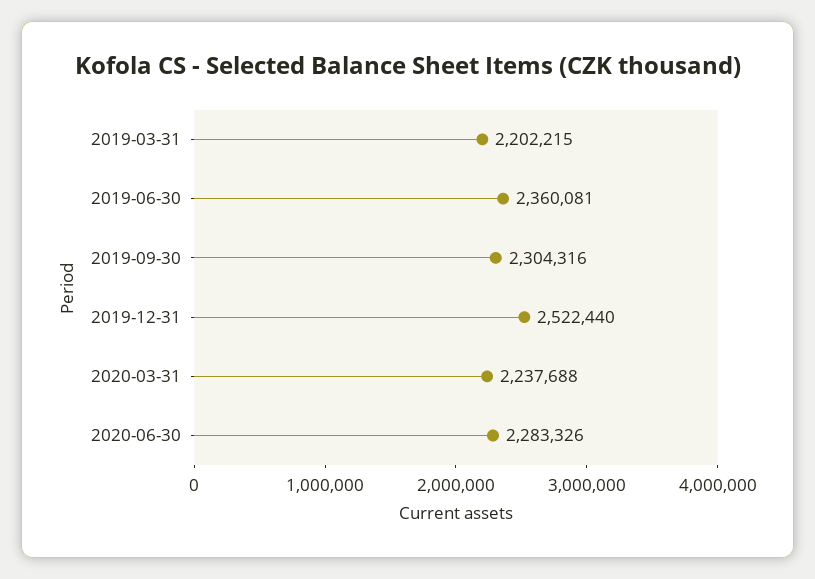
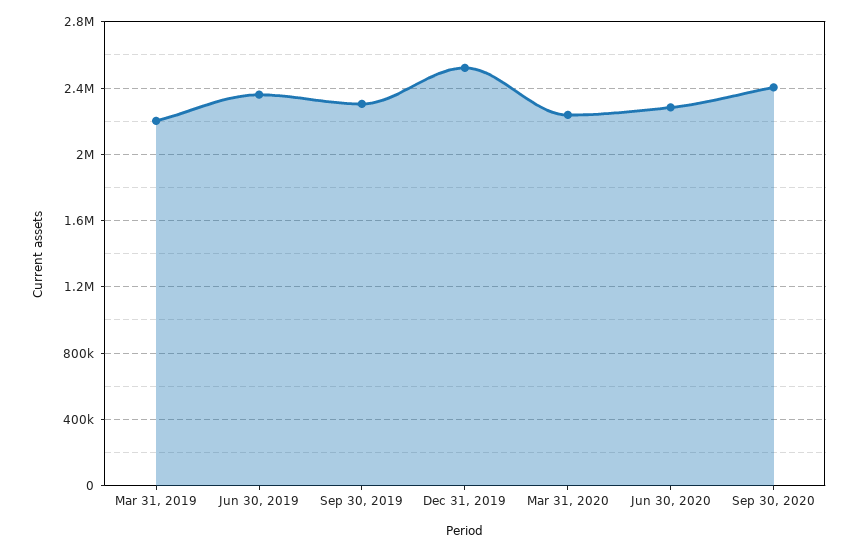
Sep 30, 2020: none -> 2400000

